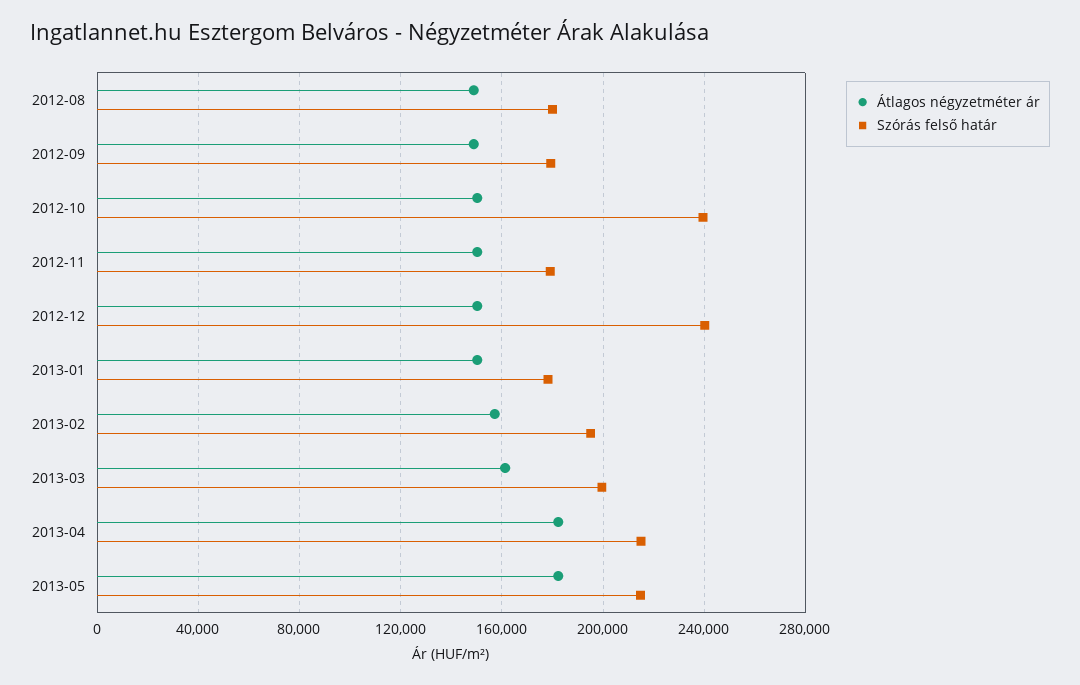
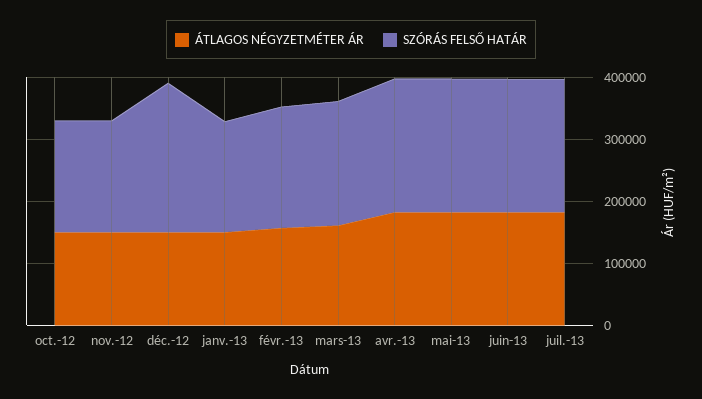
Átlagos négyzetméter ár, 2012-08: 150000 -> none
Szórás felső határ, 2012-08: 180000 -> none
Átlagos négyzetméter ár, 2012-09: 150000 -> none
Szórás felső határ, 2012-09: 180000 -> none
Szórás felső határ, 2012-10: 240000 -> 180000
Átlagos négyzetméter ár, juin-13: none -> 180000
Szórás felső határ, juin-13: none -> 220000
Átlagos négyzetméter ár, juil.-13: none -> 180000
Szórás felső határ, juil.-13: none -> 220000

